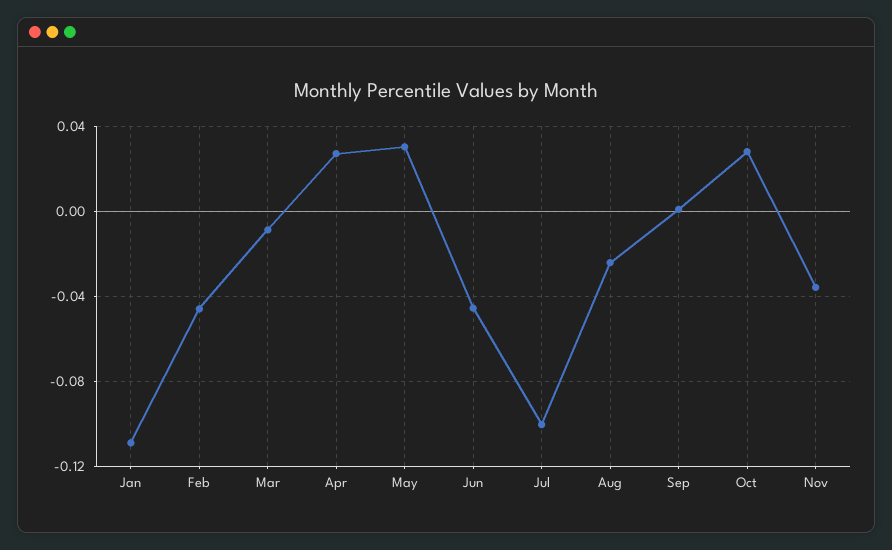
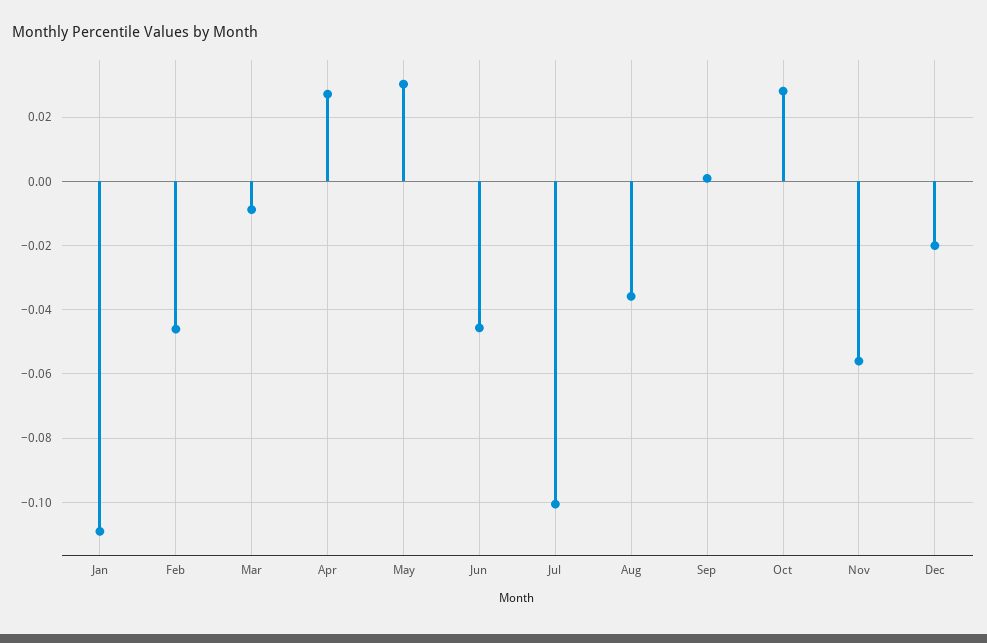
Aug: -0.025 -> -0.036
Nov: -0.035 -> -0.056
Dec: none -> -0.02

